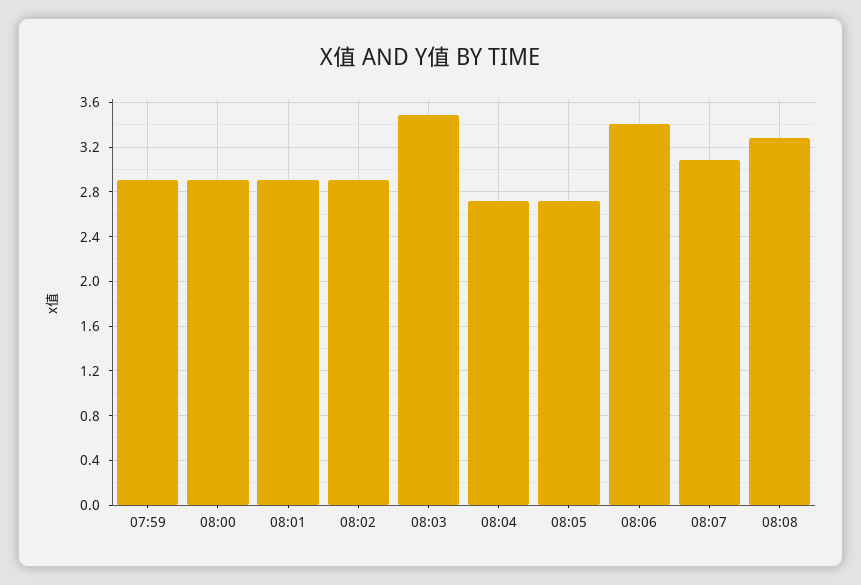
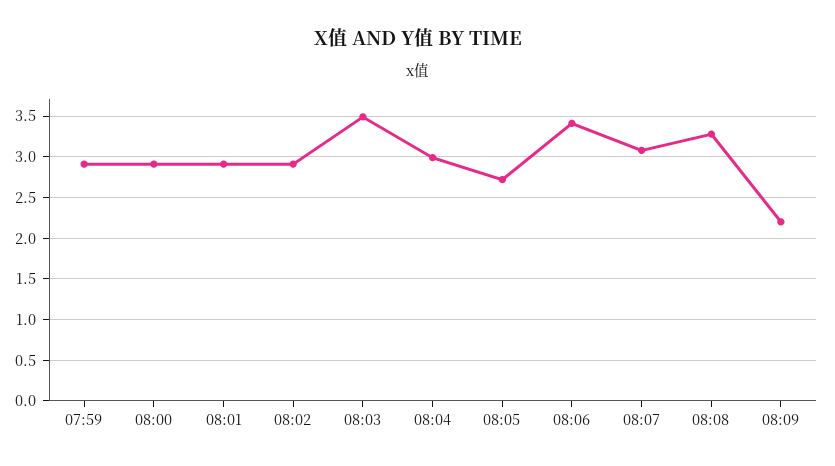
08:04: 2.7 -> 3
08:09: none -> 2.2

